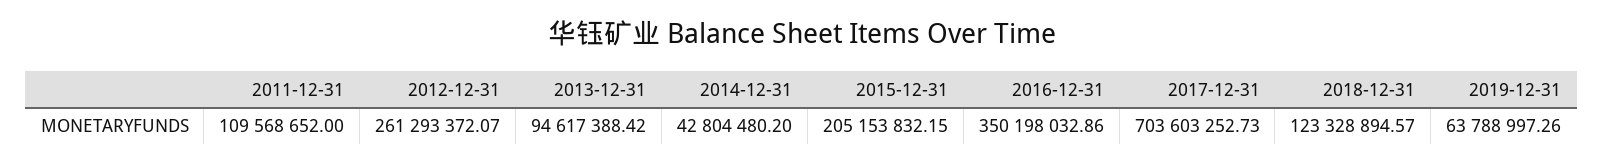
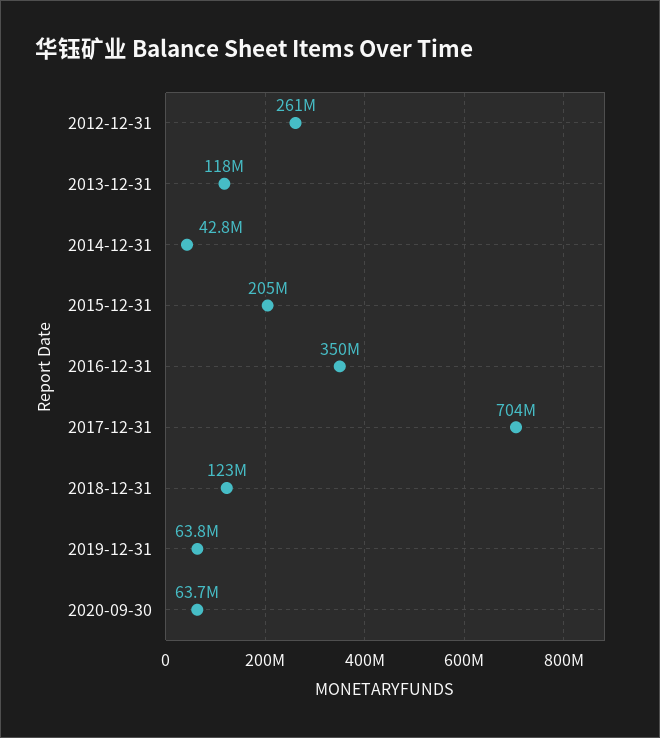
2011-12-31: 109568652 -> none
2013-12-31: 94617388.42 -> 118000000
2020-09-30: none -> 63700000

